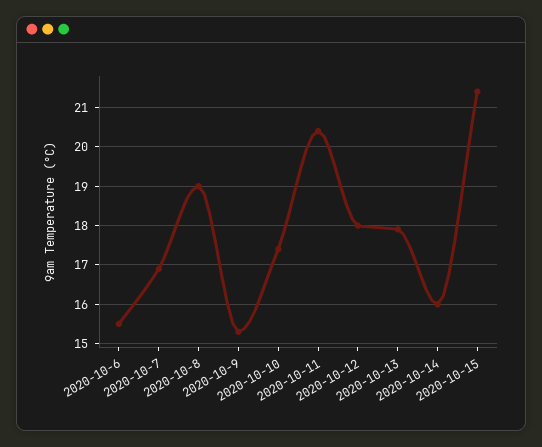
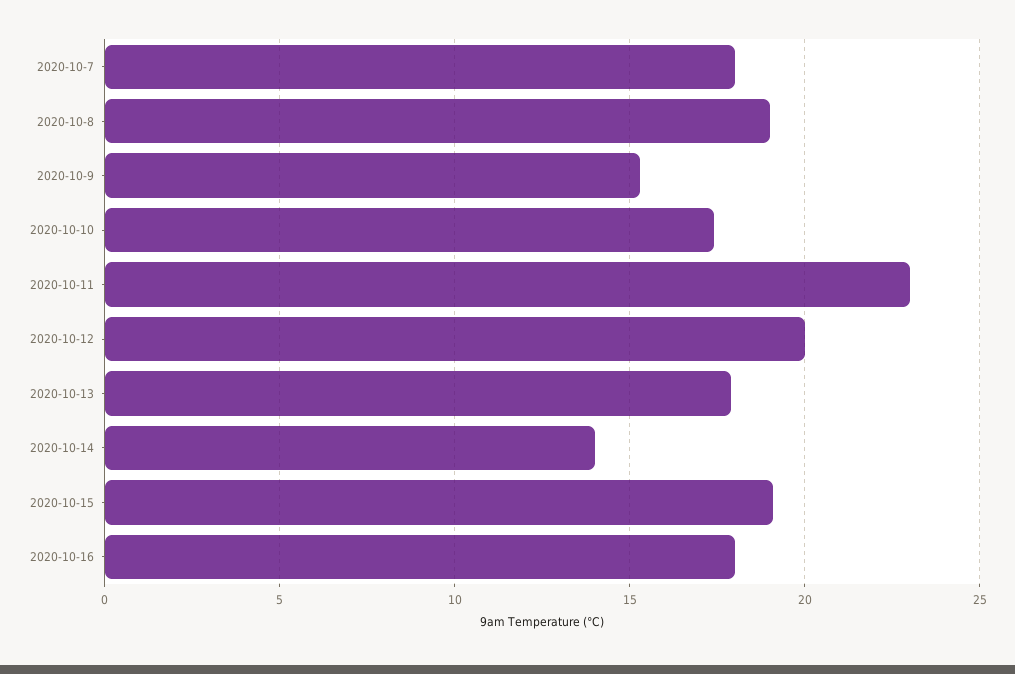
2020-10-6: 15.5 -> none
2020-10-7: 17 -> 18
2020-10-11: 20.5 -> 23
2020-10-12: 18 -> 20
2020-10-14: 16 -> 14
2020-10-15: 21.5 -> 19
2020-10-16: none -> 18

